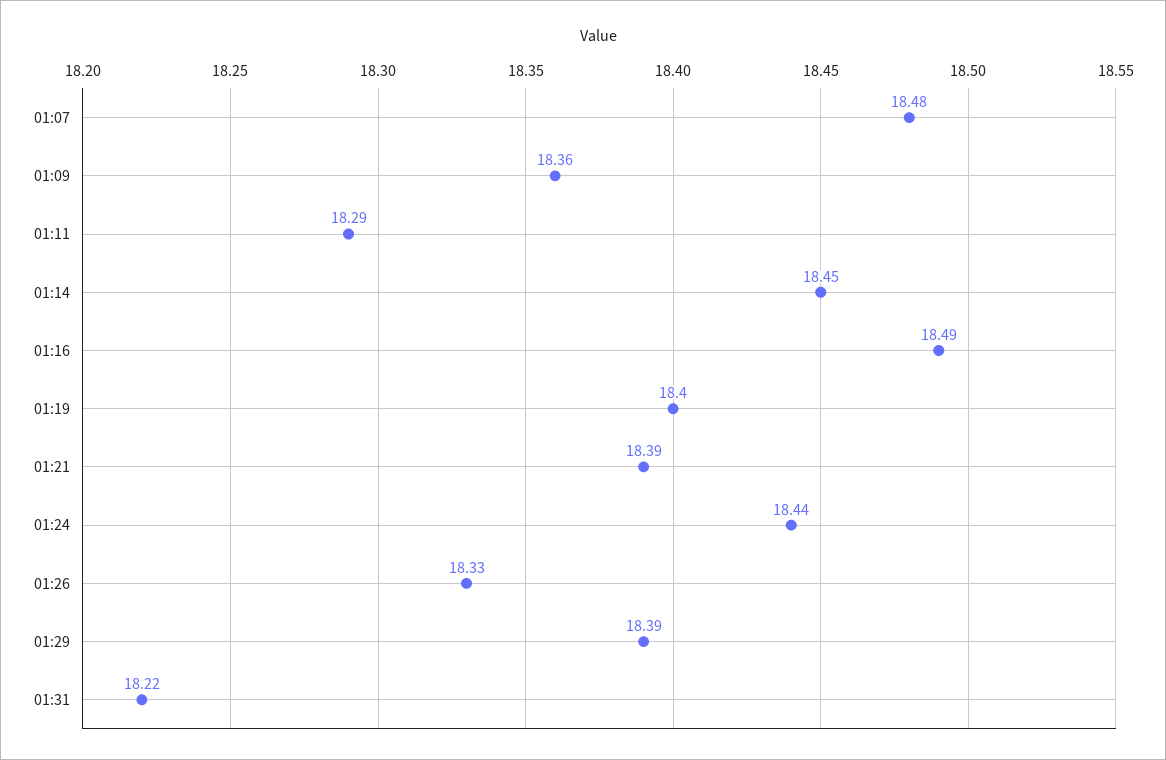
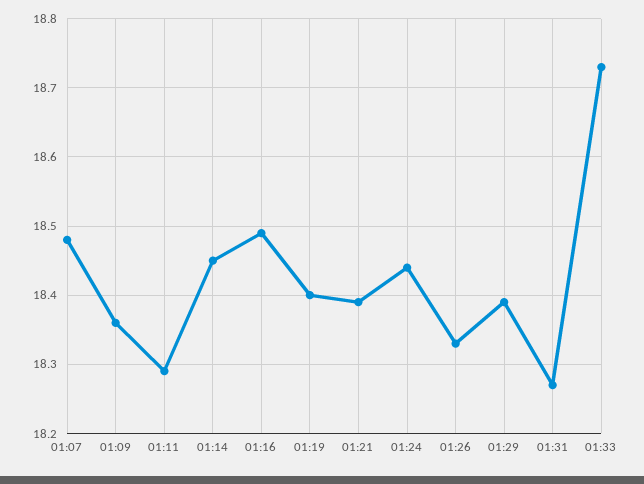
01:31: 18.22 -> 18.27
01:33: none -> 18.73

